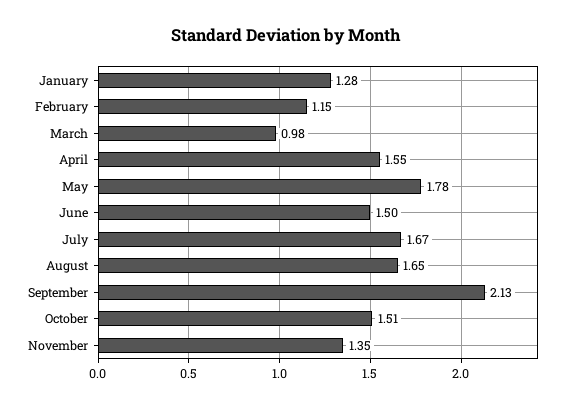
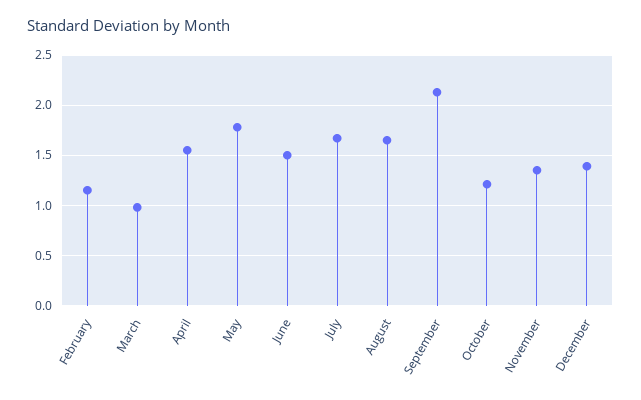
January: 1.28 -> none
October: 1.51 -> 1.2
December: none -> 1.4

